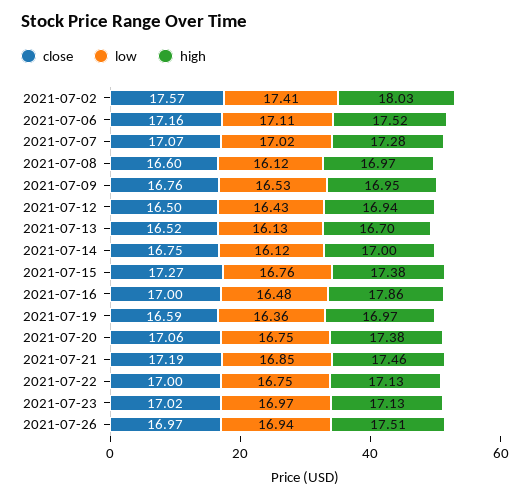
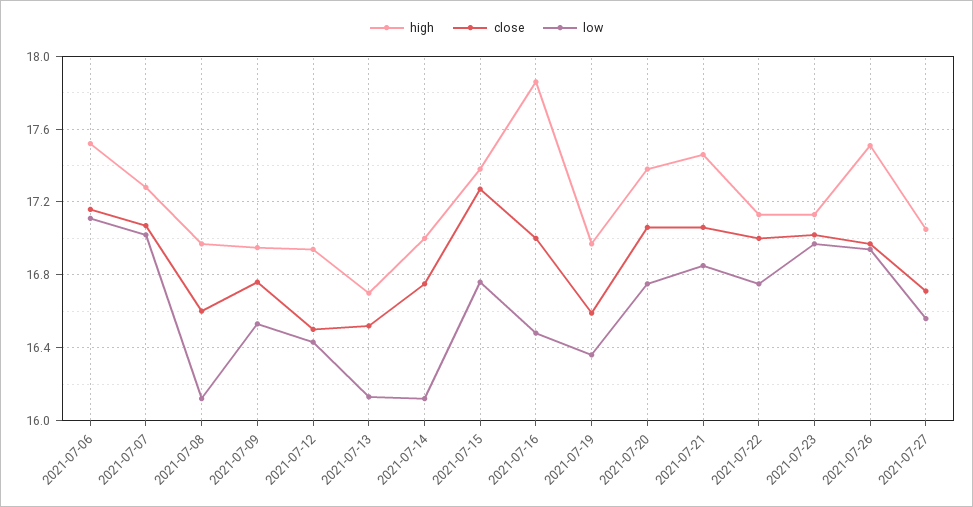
close, 2021-07-02: 17.57 -> none
low, 2021-07-02: 17.41 -> none
high, 2021-07-02: 18.03 -> none
close, 2021-07-21: 17.19 -> 17.05
high, 2021-07-27: none -> 17.05
close, 2021-07-27: none -> 16.7
low, 2021-07-27: none -> 16.55

